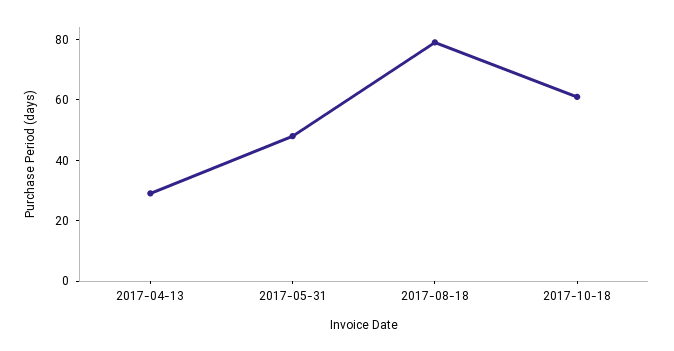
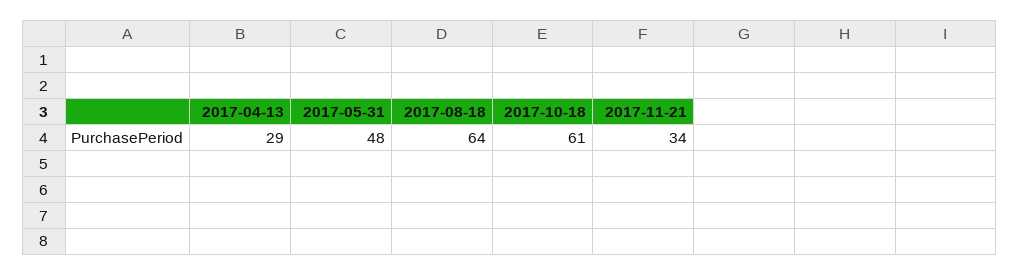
2017-08-18: 80 -> 64
2017-11-21: none -> 34

